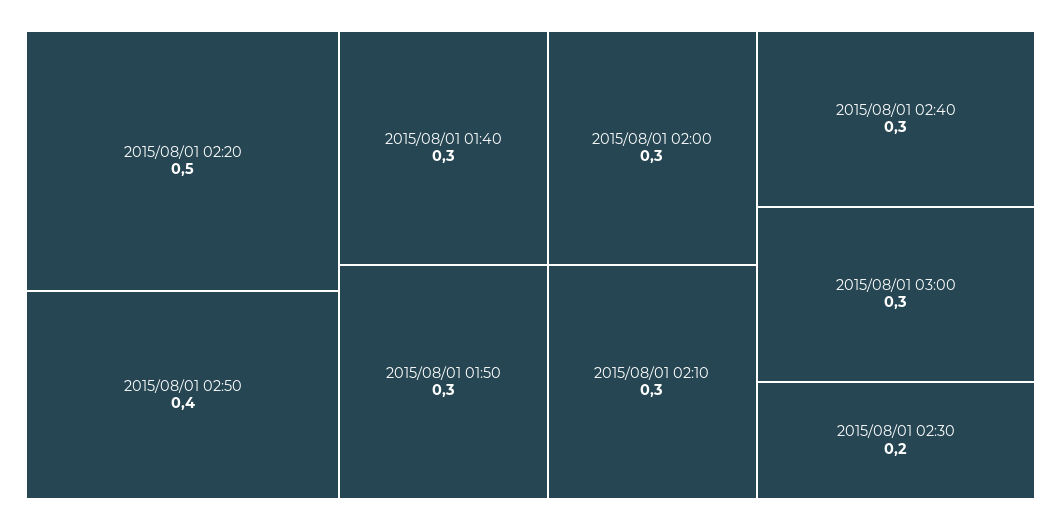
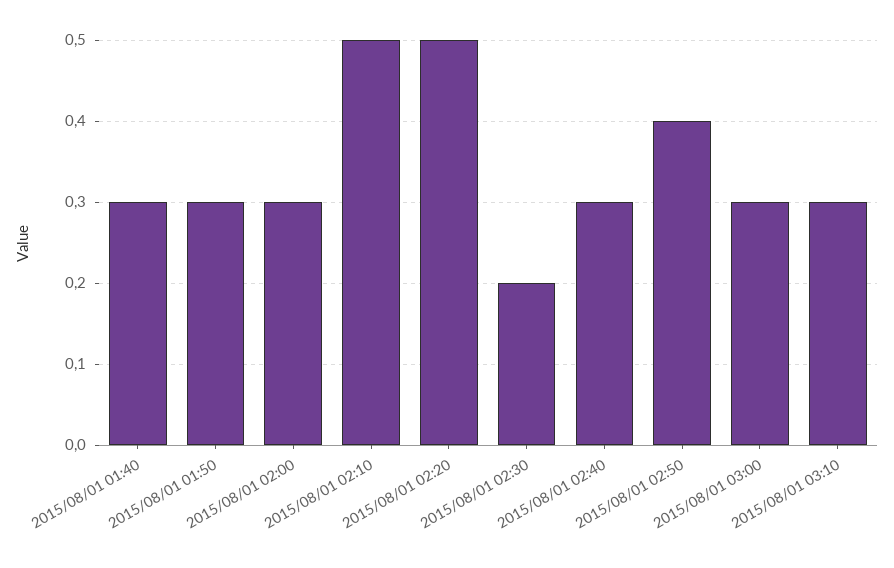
2015/08/01 02:10: 0.3 -> 0.5
2015/08/01 03:10: none -> 0.3

